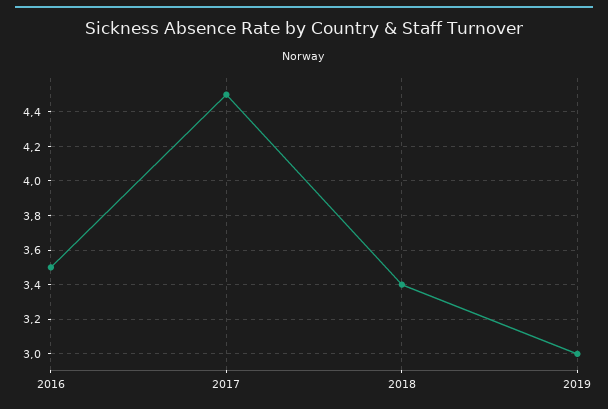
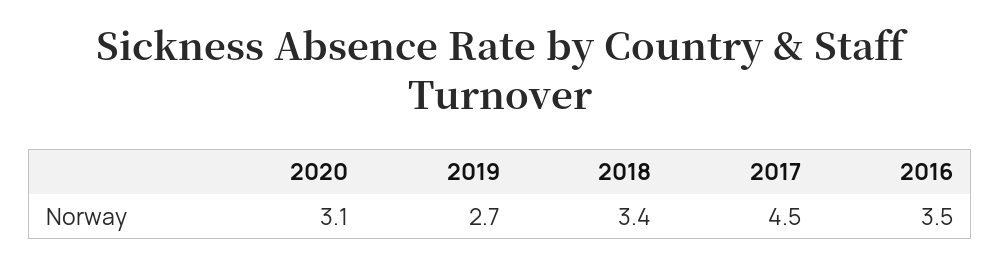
2019: 3 -> 2.7
2020: none -> 3.1

